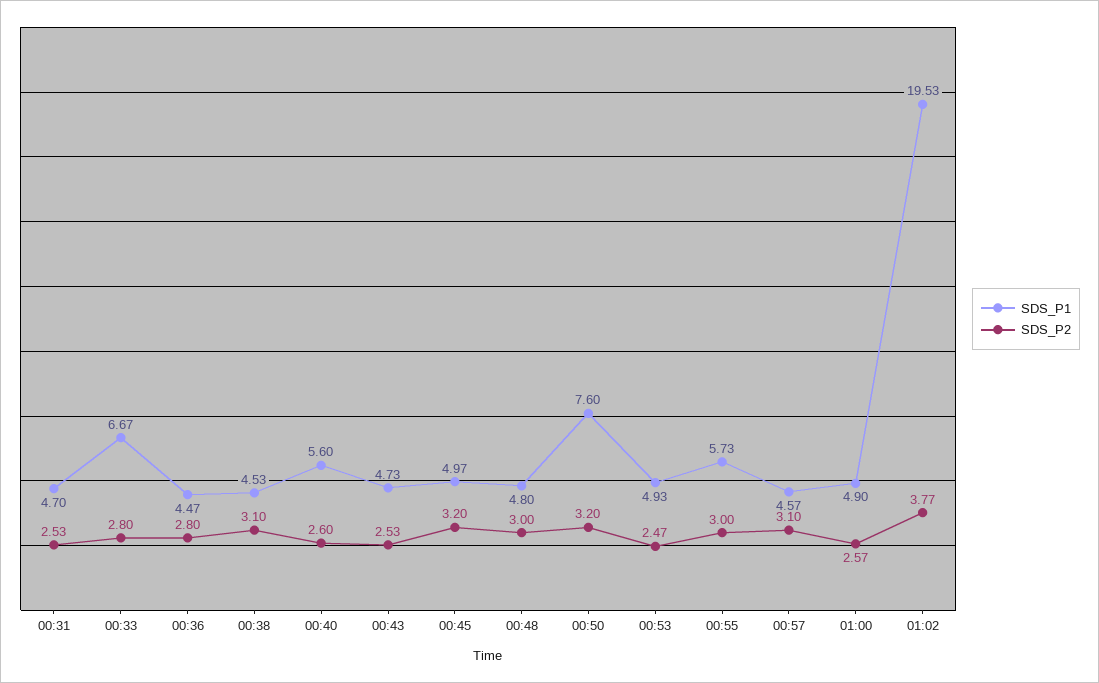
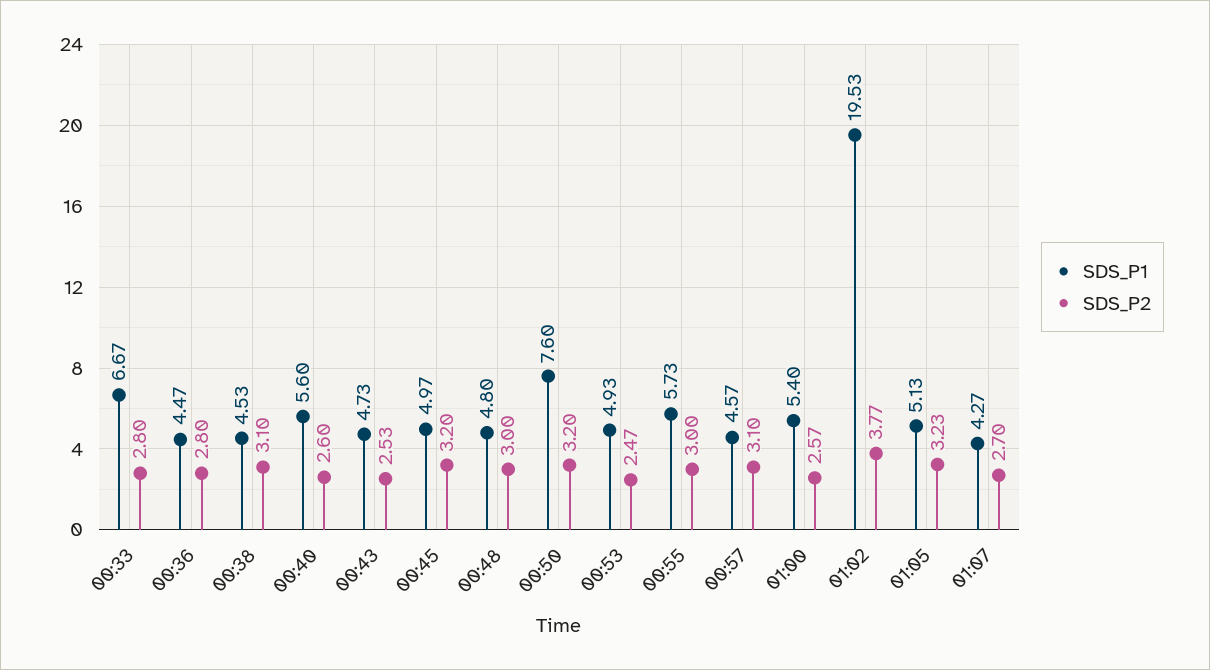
SDS_P1, 00:31: 4.7 -> none
SDS_P2, 00:31: 2.53 -> none
SDS_P1, 01:00: 4.9 -> 5.4
SDS_P1, 01:05: none -> 5.13
SDS_P2, 01:05: none -> 3.23
SDS_P1, 01:07: none -> 4.27
SDS_P2, 01:07: none -> 2.7

